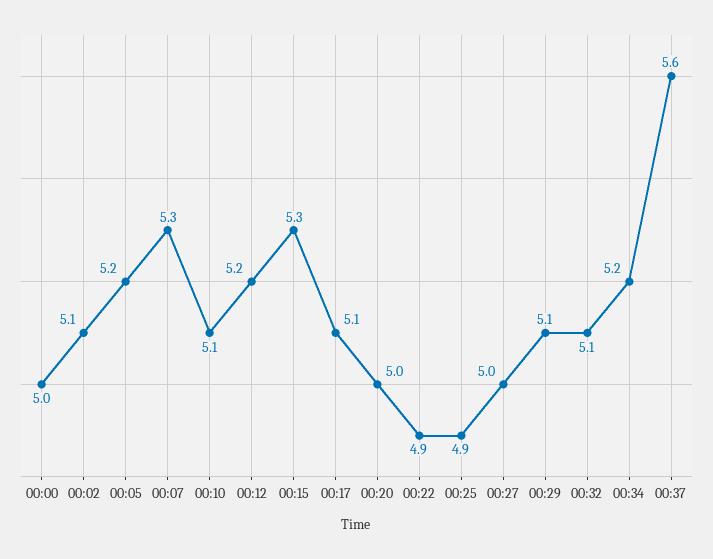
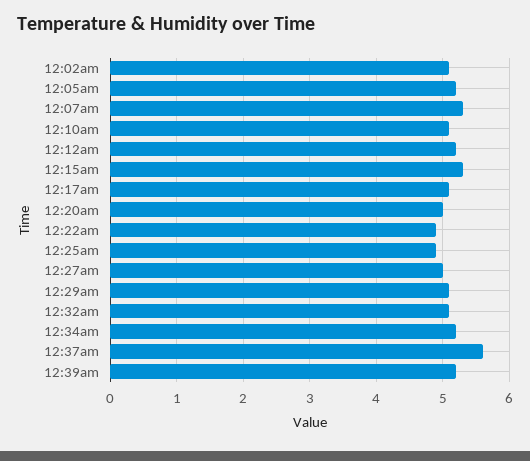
00:00: 5 -> none
12:39am: none -> 5.2

